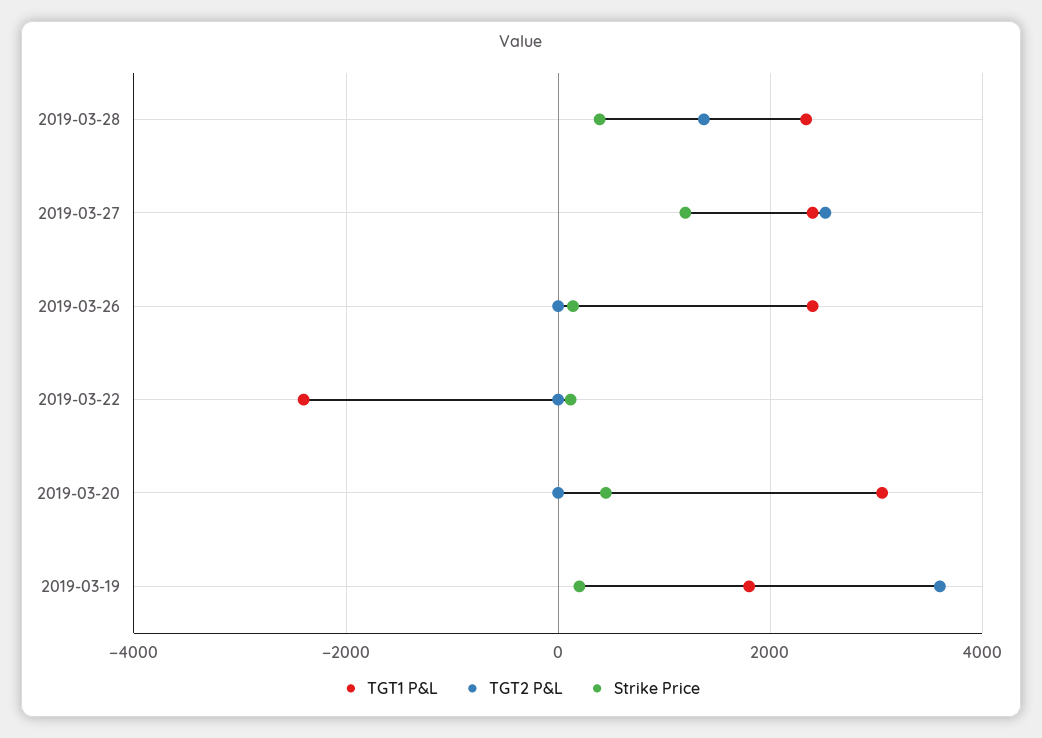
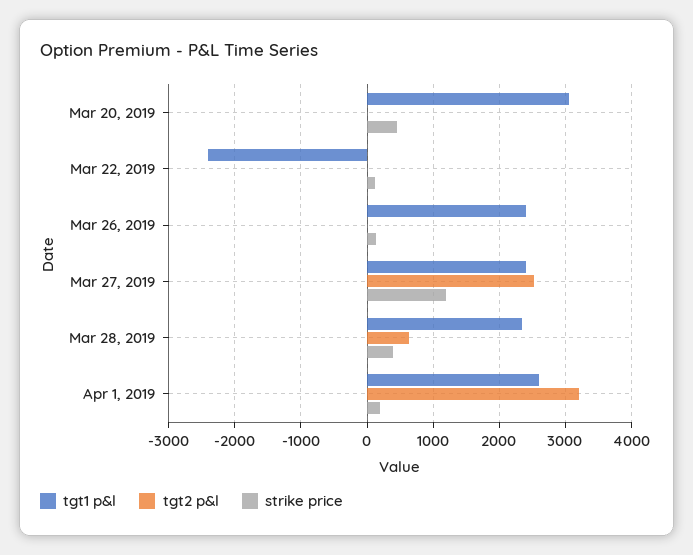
TGT2 P&L, 2019-03-28: 1400 -> 600
TGT1 P&L, 2019-03-19: 1800 -> none
TGT2 P&L, 2019-03-19: 3600 -> none
Strike Price, 2019-03-19: 200 -> none
TGT1 P&L, Apr 1, 2019: none -> 2600
TGT2 P&L, Apr 1, 2019: none -> 3200
Strike Price, Apr 1, 2019: none -> 200

